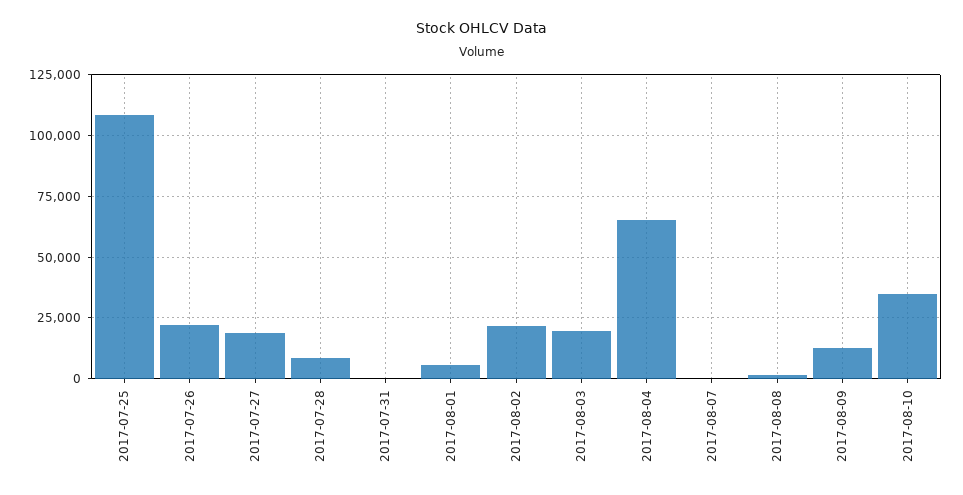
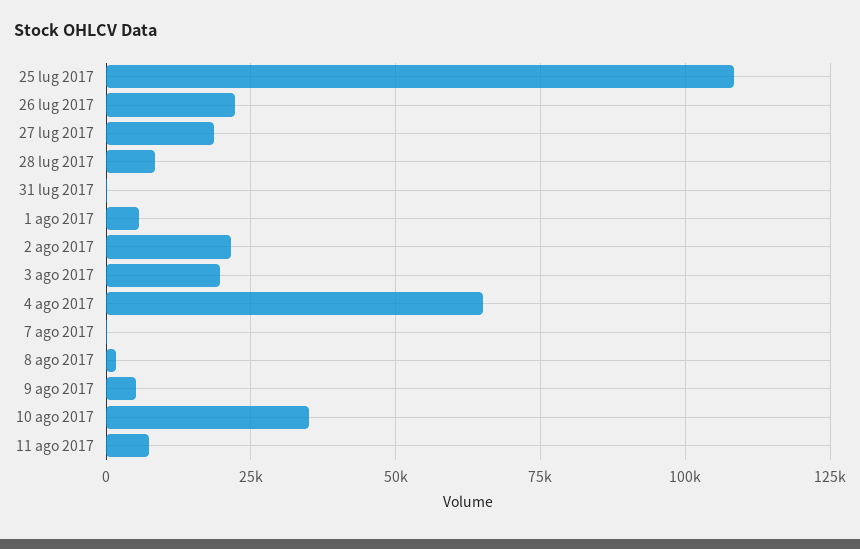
2017-08-09: 12500 -> 5000
11 ago 2017: none -> 7500

